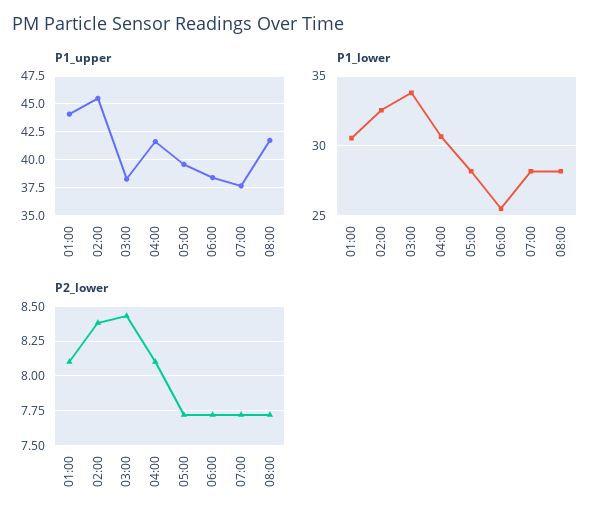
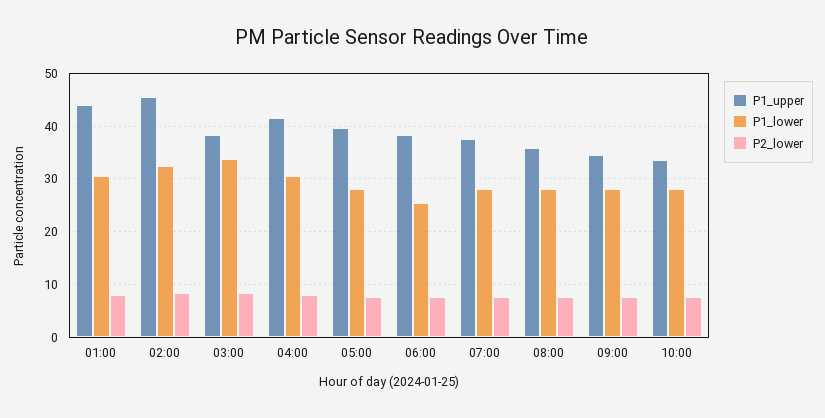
P1_upper, 08:00: 42.5 -> 36
P1_upper, 09:00: none -> 34
P1_lower, 09:00: none -> 28
P2_lower, 09:00: none -> 8
P1_upper, 10:00: none -> 34
P1_lower, 10:00: none -> 28
P2_lower, 10:00: none -> 8

